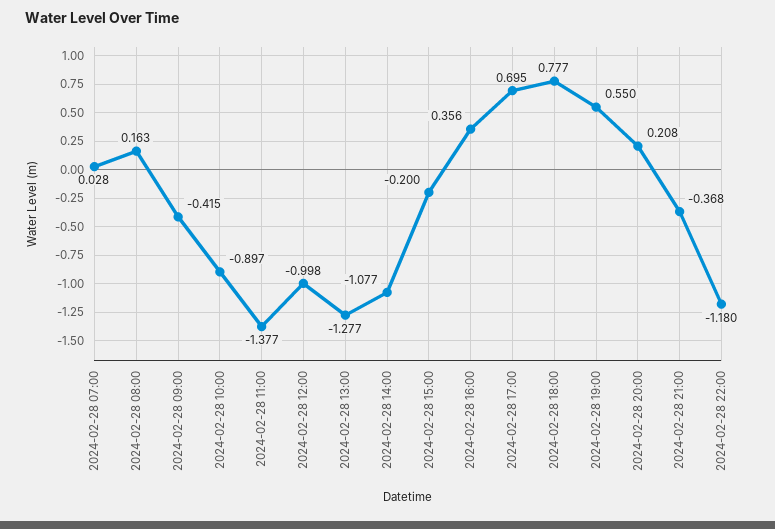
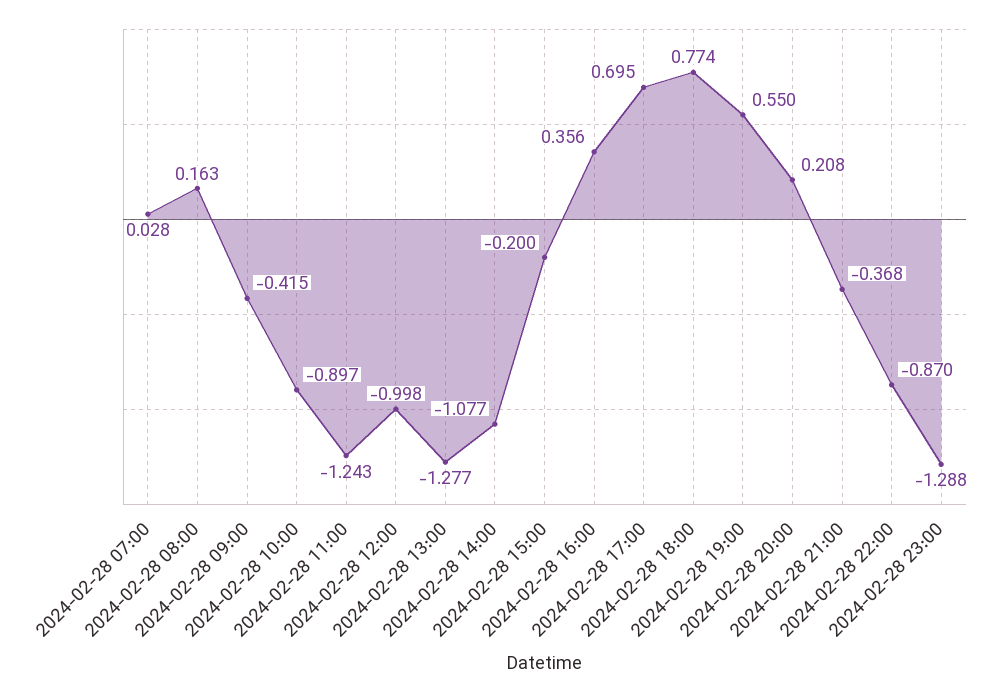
2024-02-28 11:00: -1.377 -> -1.243
2024-02-28 18:00: 0.777 -> 0.774
2024-02-28 22:00: -1.18 -> -0.87
2024-02-28 23:00: none -> -1.288

